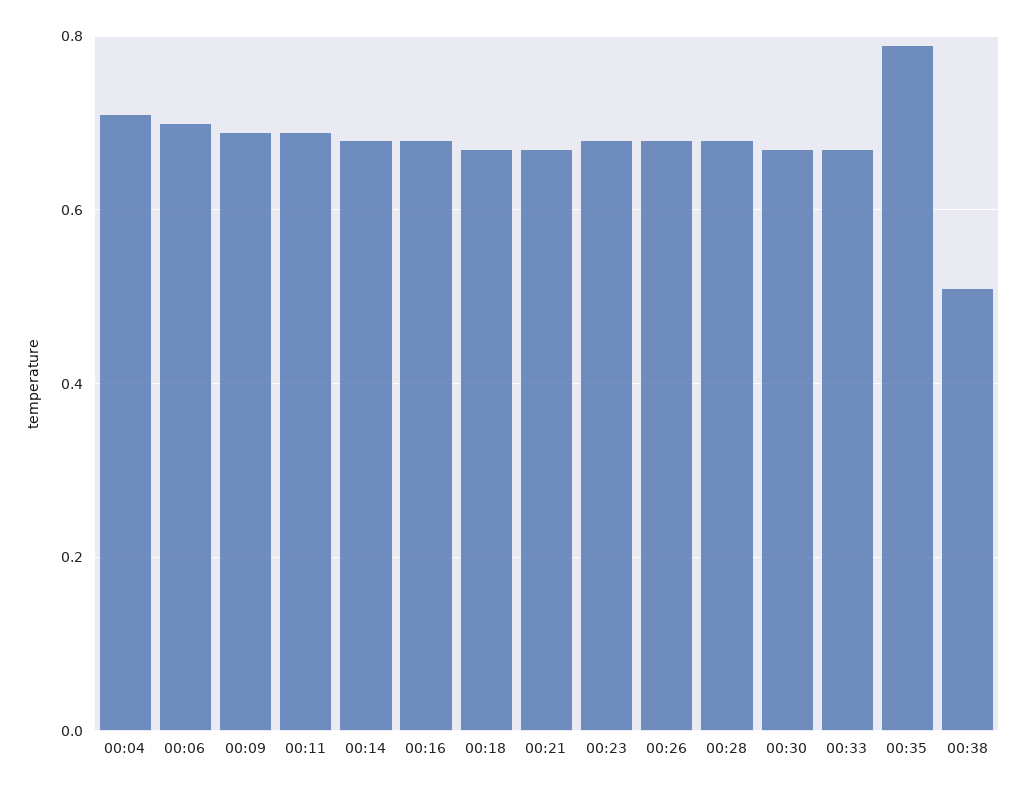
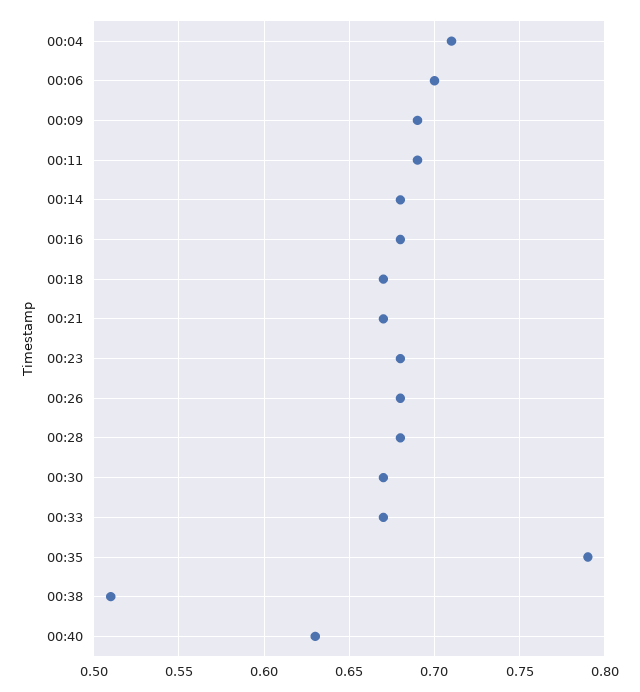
00:40: none -> 0.63

